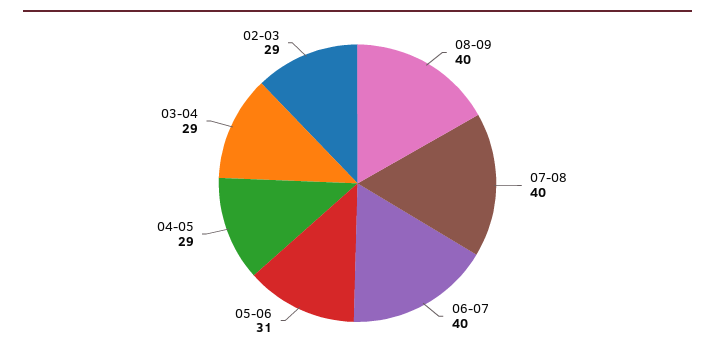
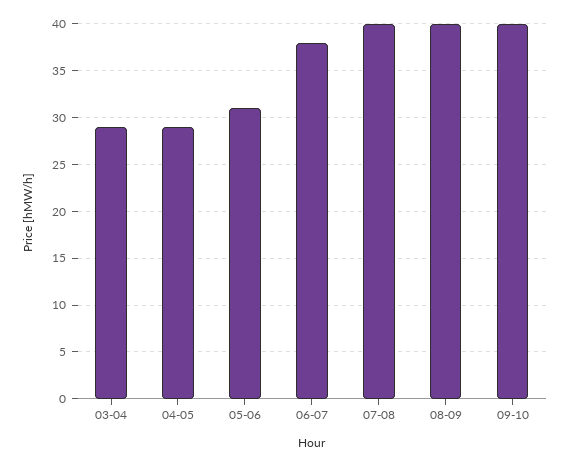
06-07: 40 -> 38
02-03: 29 -> none
09-10: none -> 40

